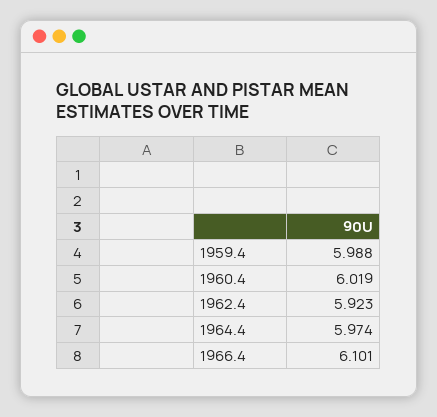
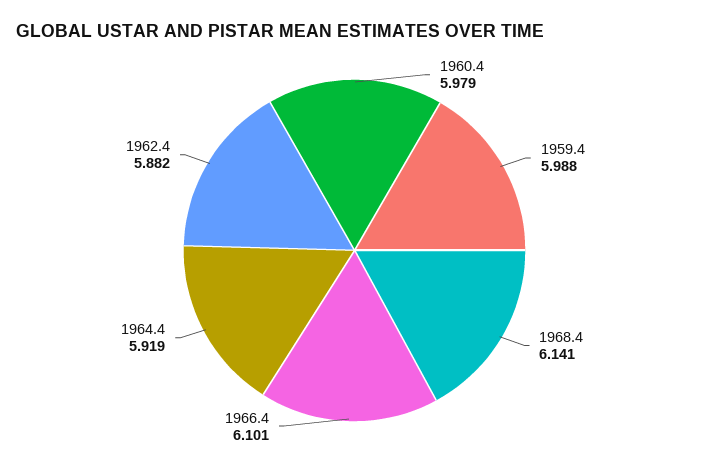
1960.4: 6.019 -> 5.979
1962.4: 5.923 -> 5.882
1964.4: 5.974 -> 5.919
1968.4: none -> 6.141

